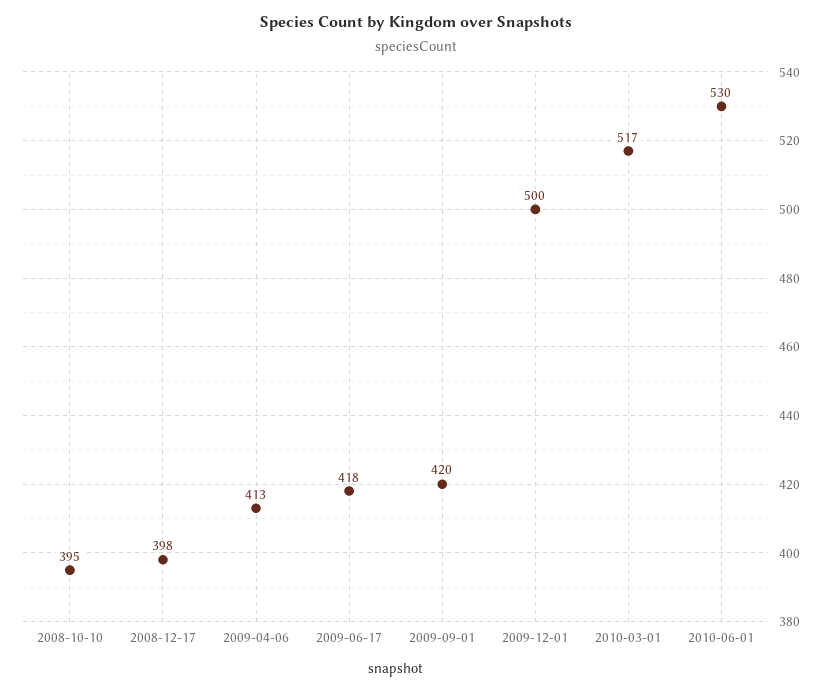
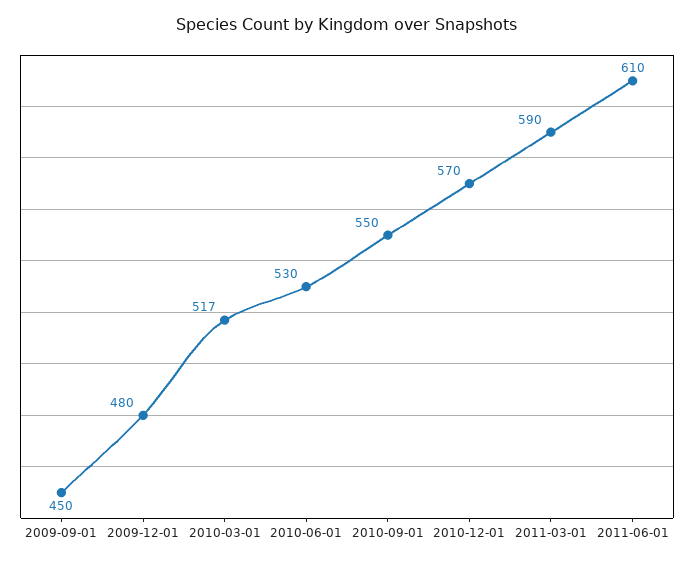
2008-10-10: 395 -> none
2008-12-17: 398 -> none
2009-04-06: 413 -> none
2009-06-17: 418 -> none
2009-09-01: 420 -> 450
2009-12-01: 500 -> 480
2010-09-01: none -> 550
2010-12-01: none -> 570
2011-03-01: none -> 590
2011-06-01: none -> 610

